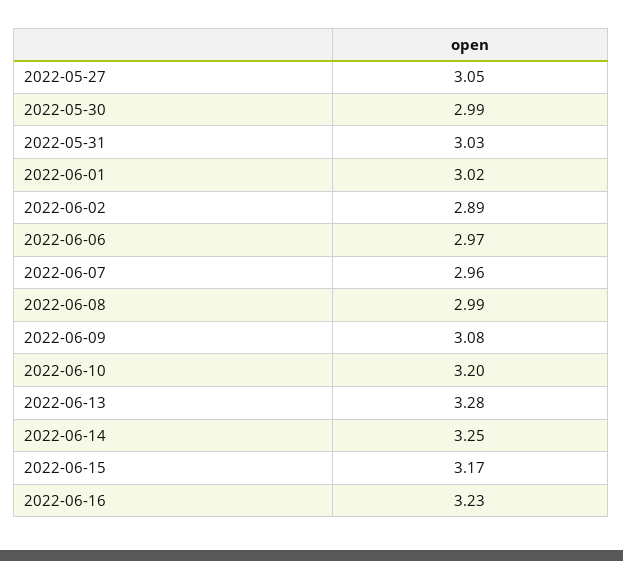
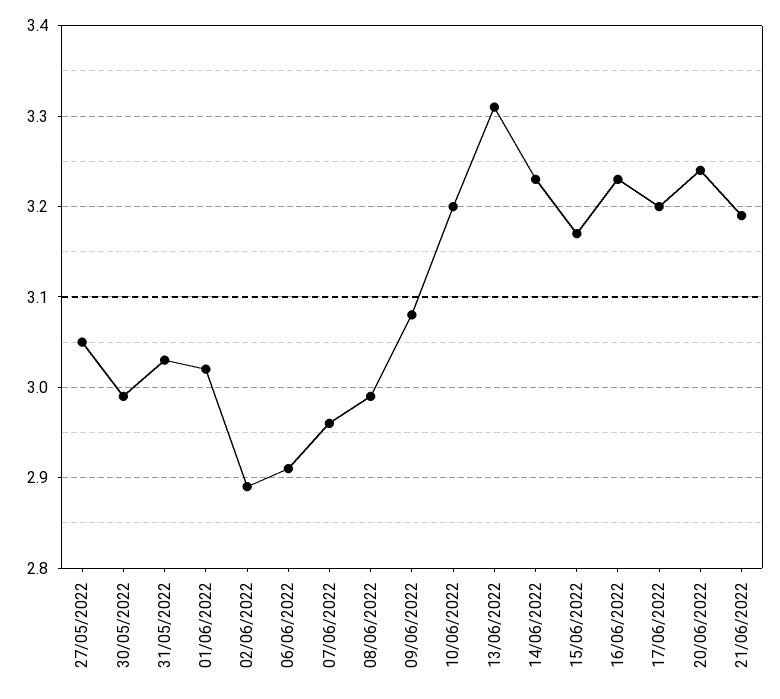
2022-06-06: 2.97 -> 2.91
2022-06-13: 3.28 -> 3.31
2022-06-14: 3.25 -> 3.23
17/06/2022: none -> 3.2
20/06/2022: none -> 3.24
21/06/2022: none -> 3.19

